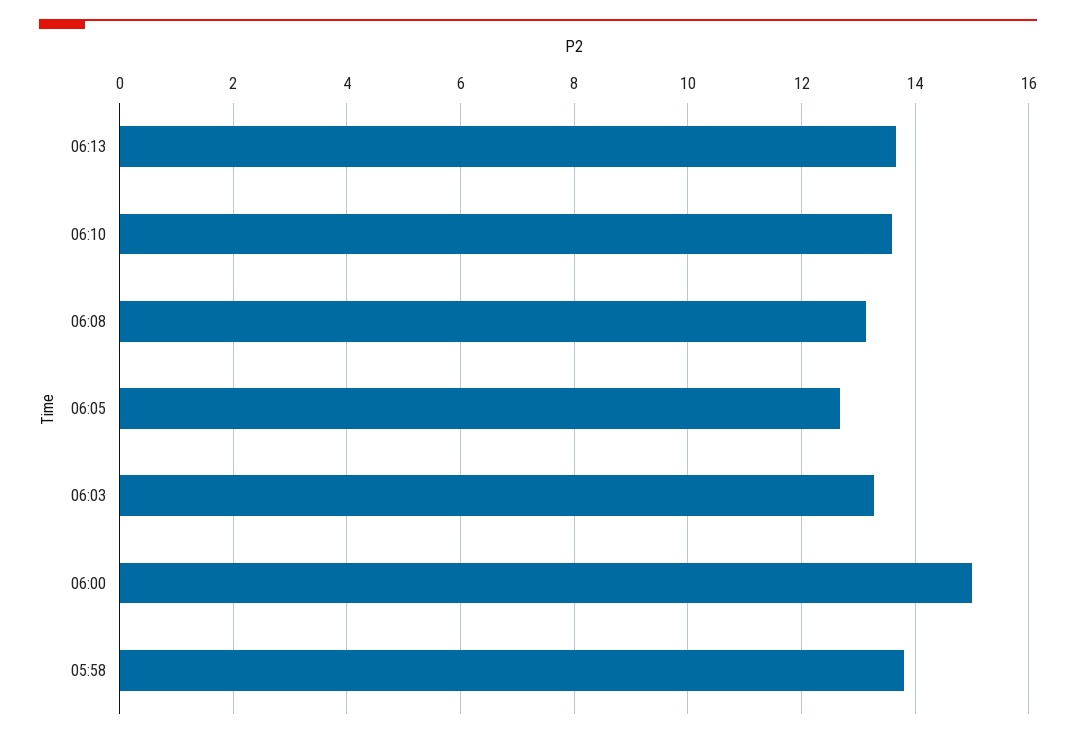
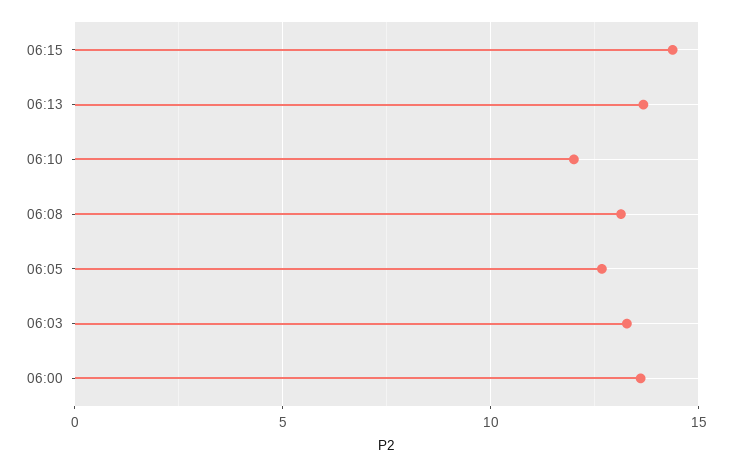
06:10: 13.6 -> 12
06:00: 15 -> 13.5
05:58: 13.8 -> none
06:15: none -> 14.5

